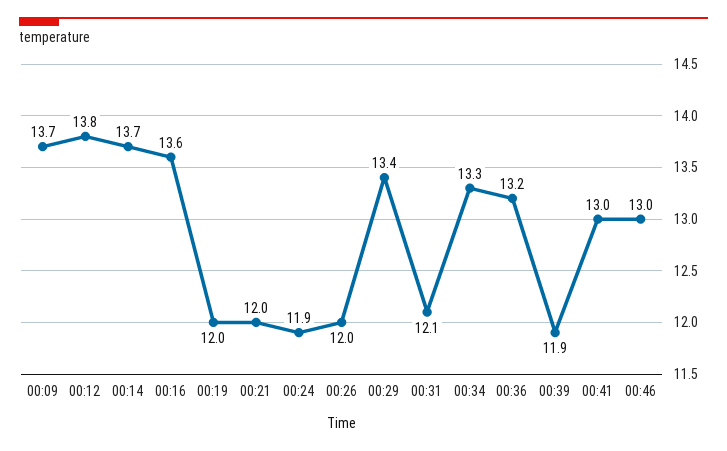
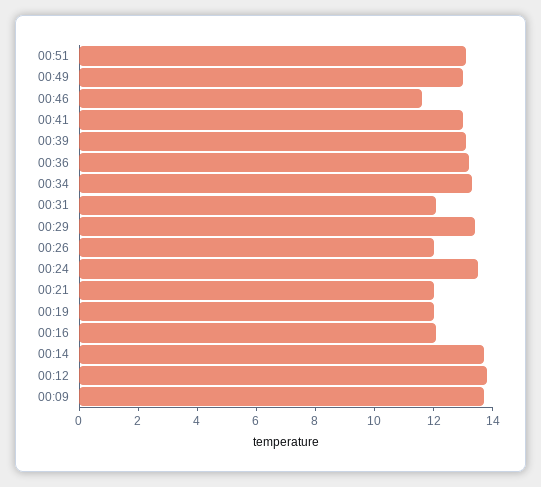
00:16: 13.6 -> 12
00:24: 11.9 -> 13.5
00:39: 11.9 -> 13
00:46: 13 -> 11.5
00:51: none -> 13
00:49: none -> 13

